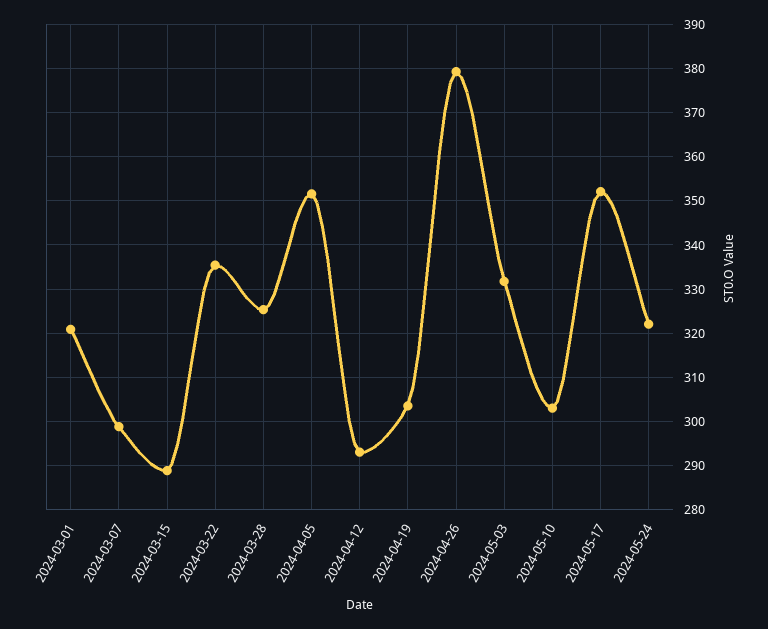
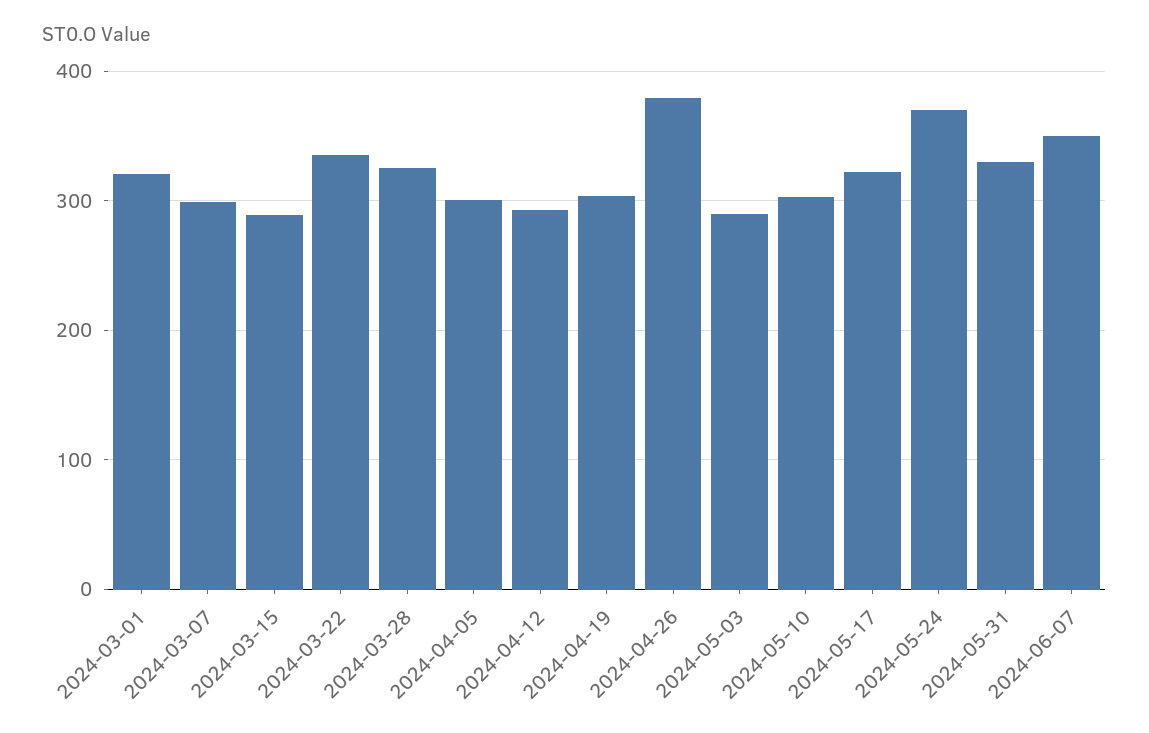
2024-04-05: 352 -> 300
2024-05-03: 332 -> 290
2024-05-17: 352 -> 320
2024-05-24: 322 -> 370
2024-05-31: none -> 330
2024-06-07: none -> 350

